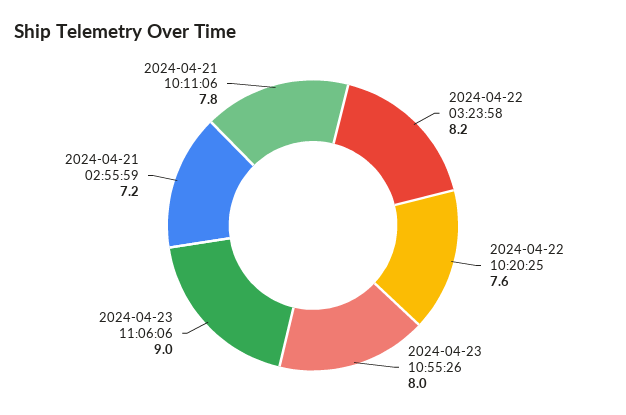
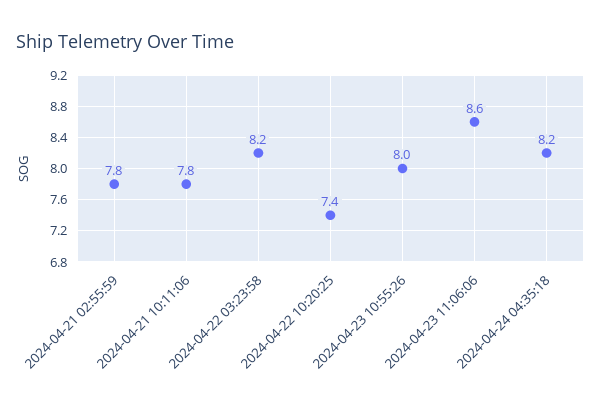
2024-04-22 10:20:25: 7.6 -> 7.4
2024-04-23 11:06:06: 9 -> 8.6
2024-04-21 02:55:59: 7.2 -> 7.8
2024-04-24 04:35:18: none -> 8.2

